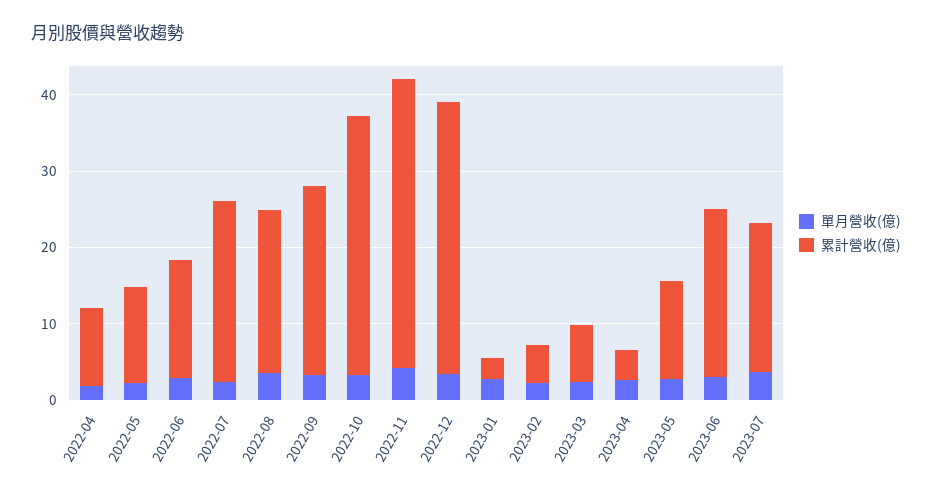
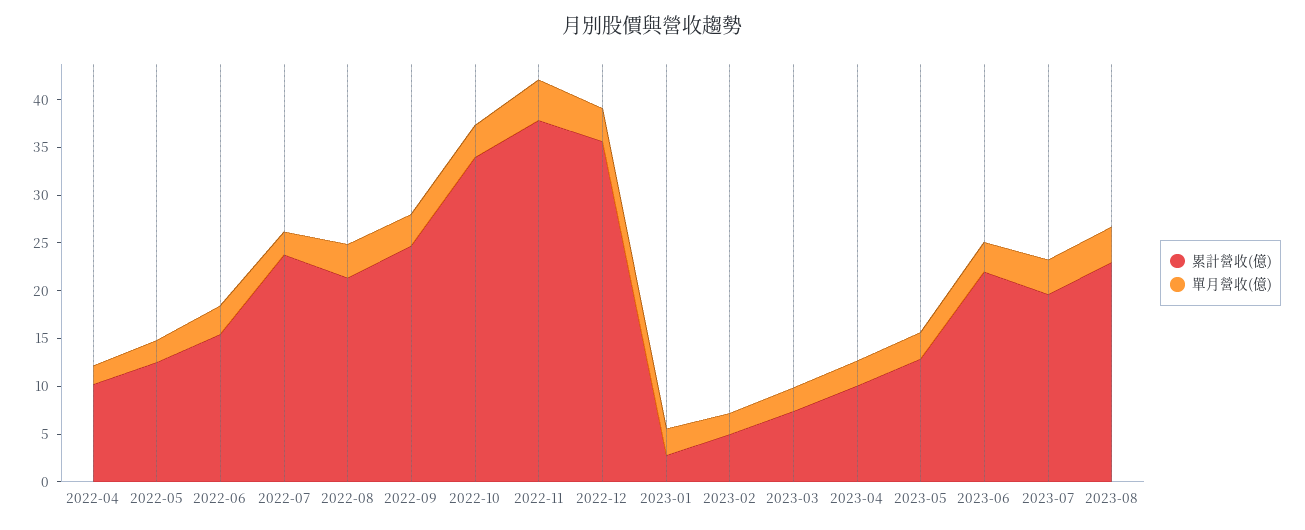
累計營收(億), 2023-04: 4 -> 10
累計營收(億), 2023-08: none -> 23
單月營收(億), 2023-08: none -> 4

